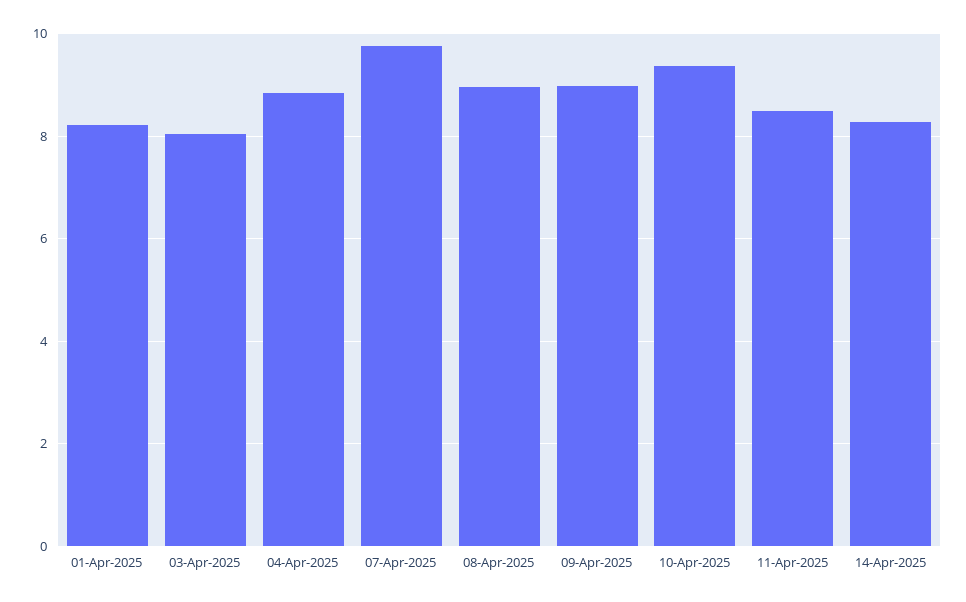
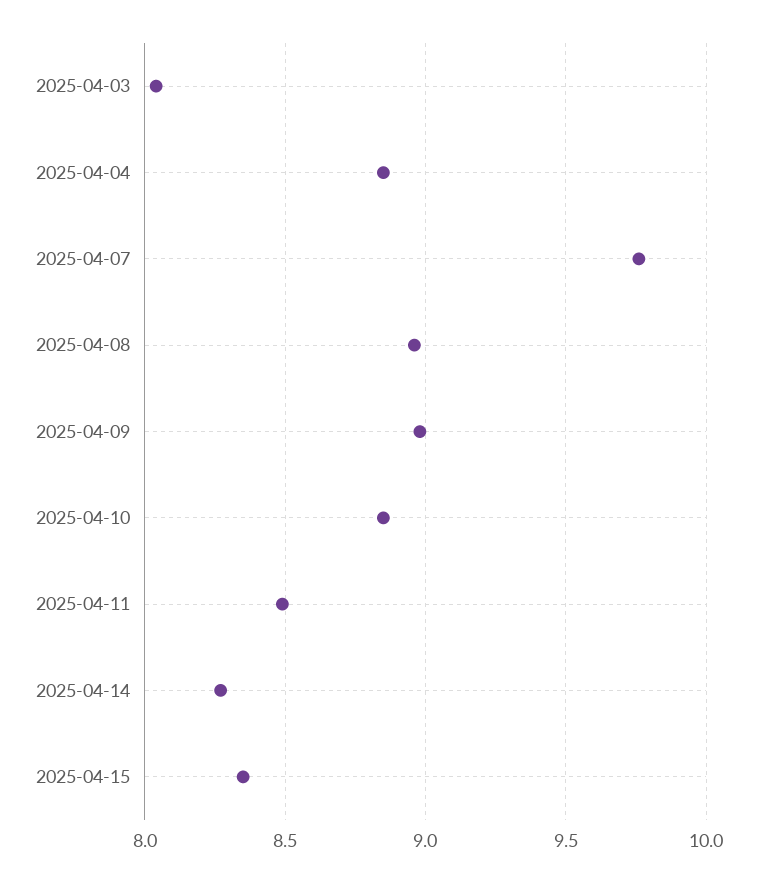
01-Apr-2025: 8.2 -> none
10-Apr-2025: 9.4 -> 8.85
2025-04-15: none -> 8.35

